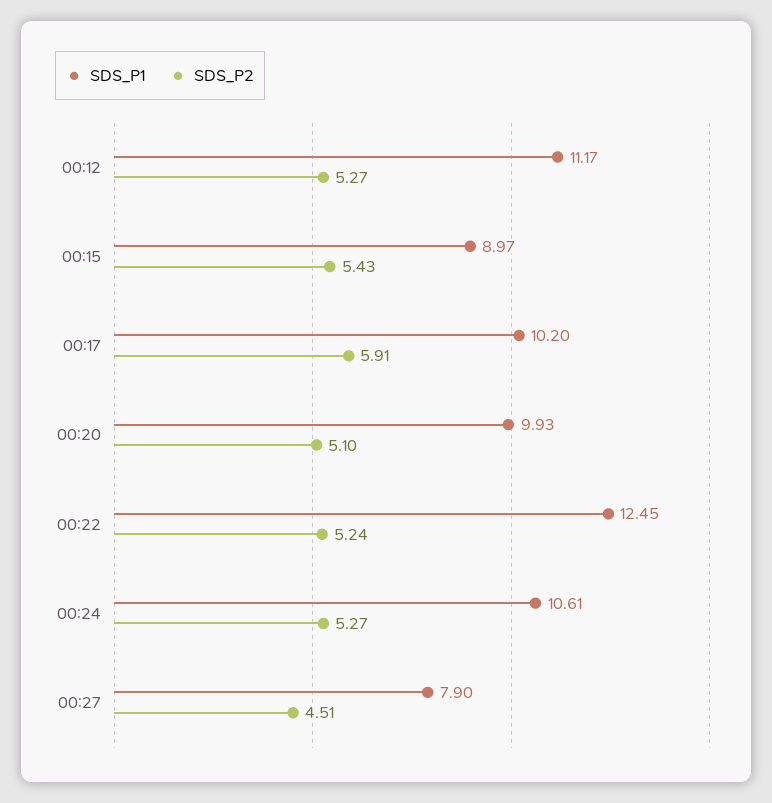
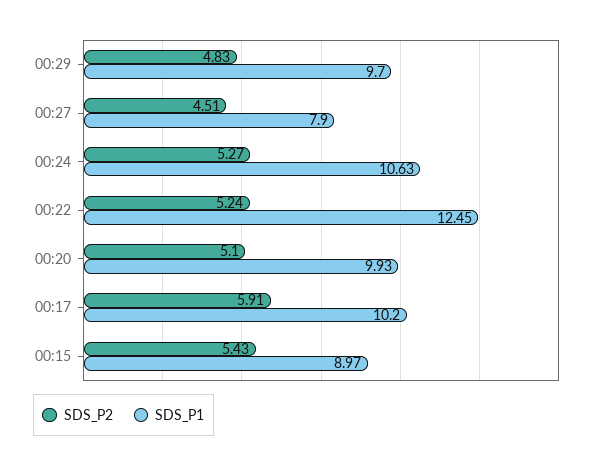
SDS_P1, 00:12: 11.17 -> none
SDS_P2, 00:12: 5.27 -> none
SDS_P1, 00:24: 10.61 -> 10.63
SDS_P2, 00:29: none -> 4.83
SDS_P1, 00:29: none -> 9.7

